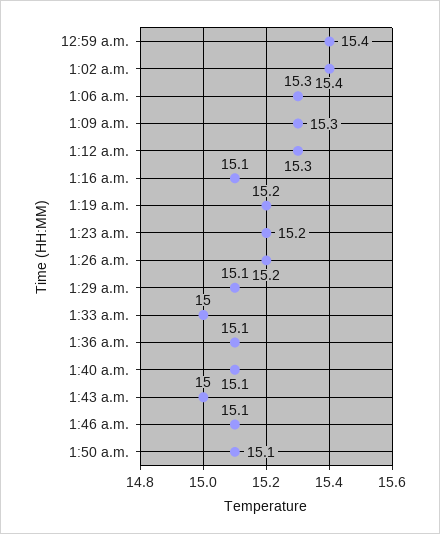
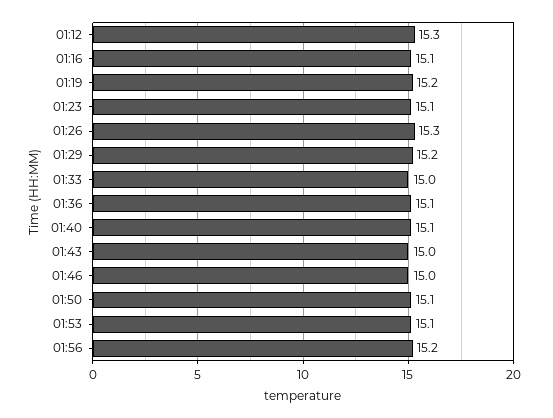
12:59 a.m.: 15.4 -> none
1:02 a.m.: 15.4 -> none
1:06 a.m.: 15.3 -> none
1:09 a.m.: 15.3 -> none
1:23 a.m.: 15.2 -> 15.1
1:26 a.m.: 15.2 -> 15.3
1:29 a.m.: 15.1 -> 15.2
1:46 a.m.: 15.1 -> 15
01:53: none -> 15.1
01:56: none -> 15.2

